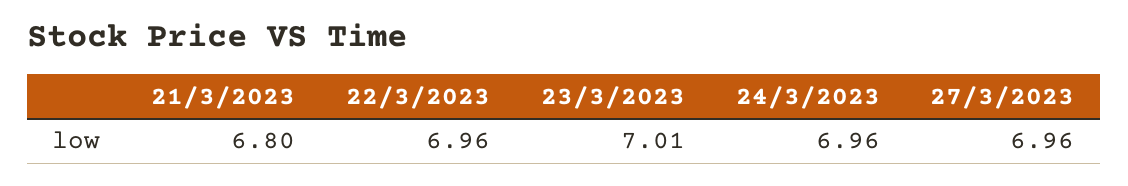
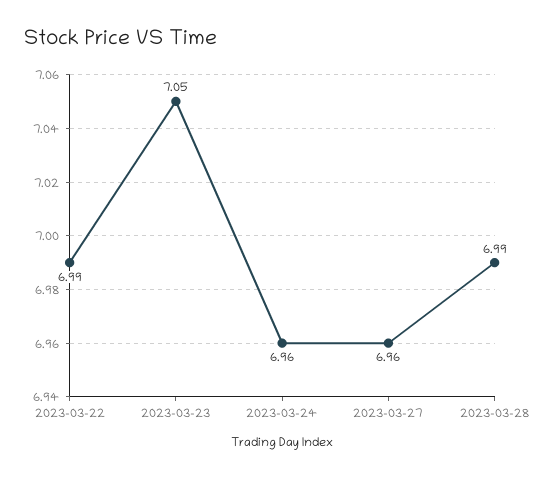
21/3/2023: 6.8 -> none
22/3/2023: 6.96 -> 6.99
23/3/2023: 7.01 -> 7.05
2023-03-28: none -> 6.99

